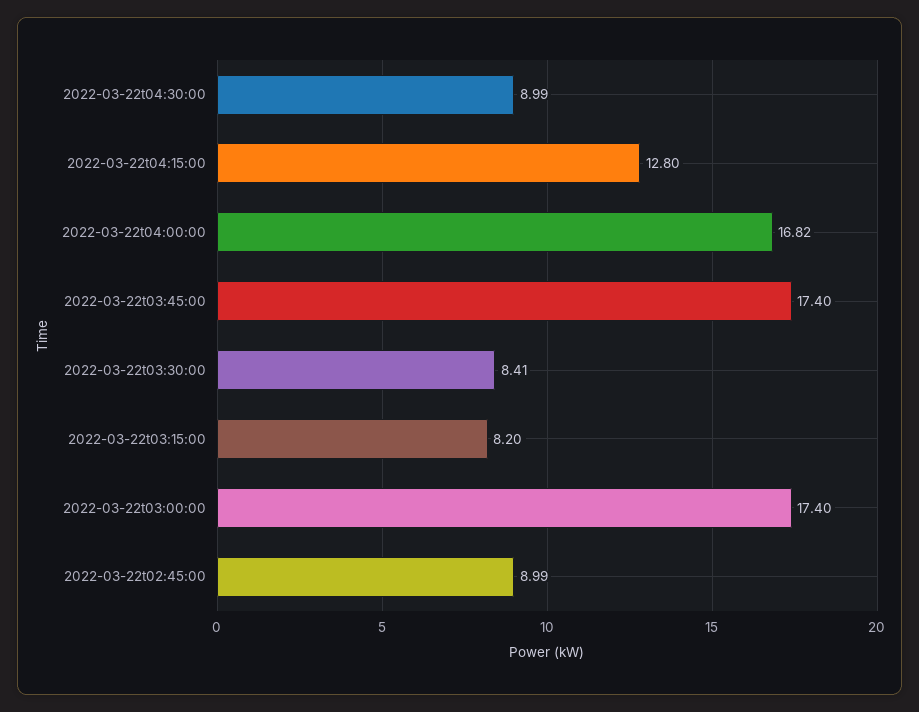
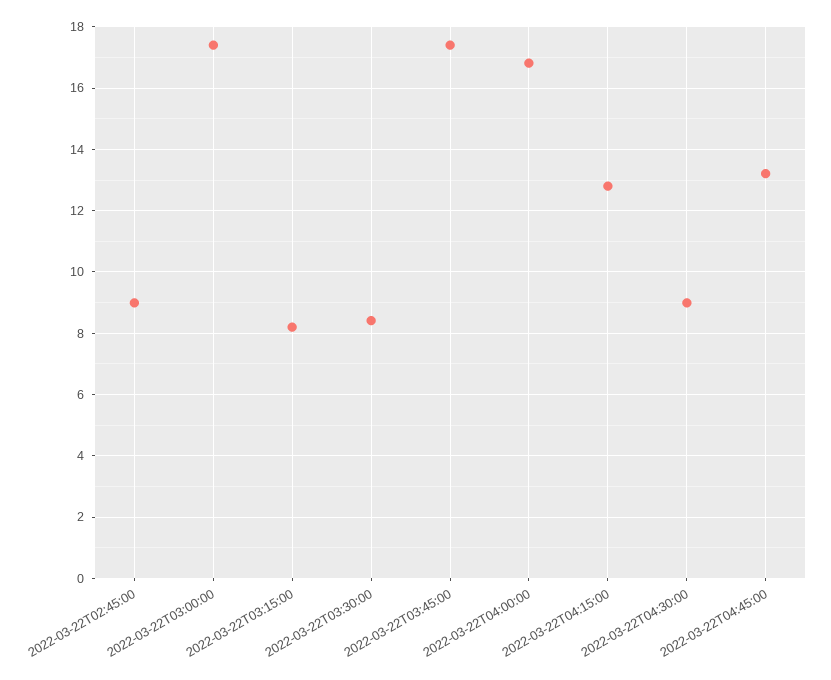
2022-03-22T04:45:00: none -> 13.2

